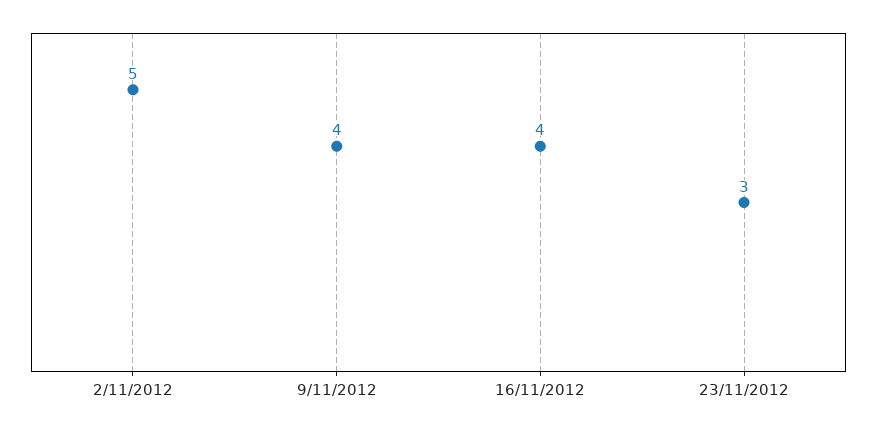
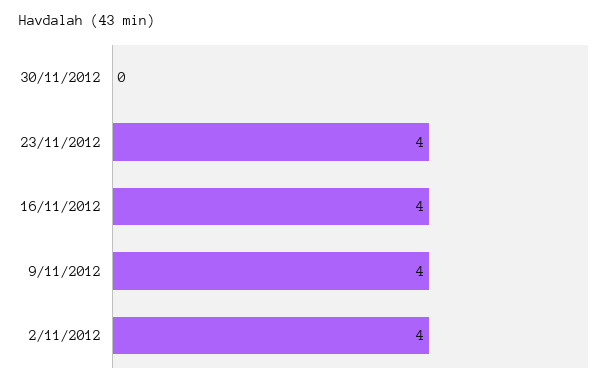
2/11/2012: 5 -> 4
23/11/2012: 3 -> 4
30/11/2012: none -> 0

